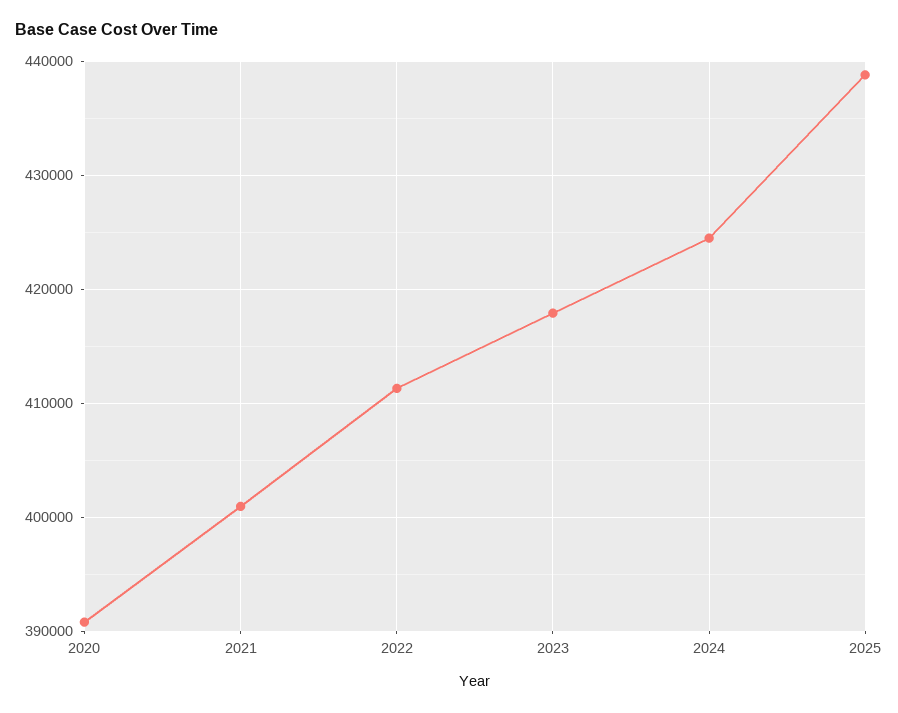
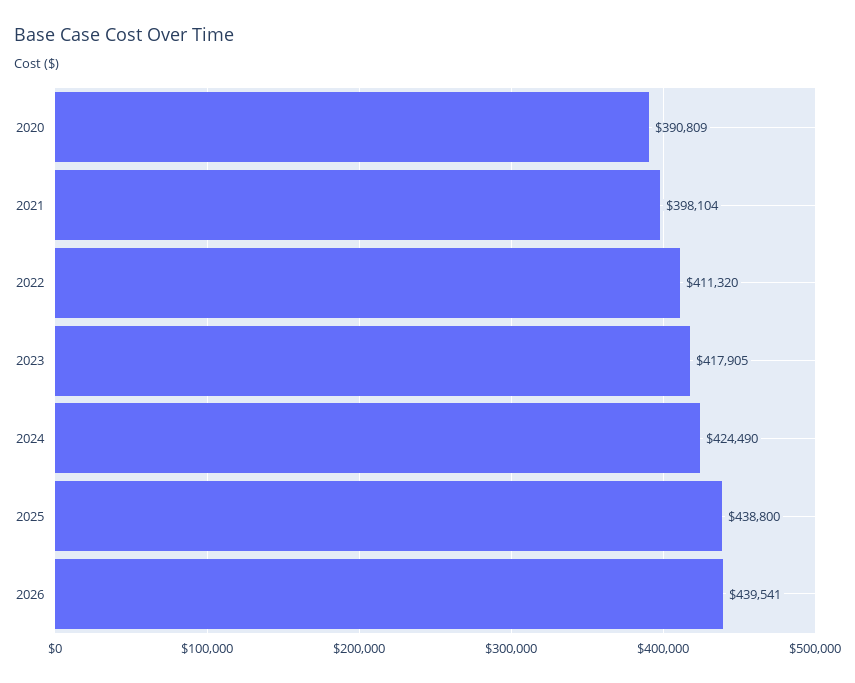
2021: 401000 -> 398104
2026: none -> 439541

